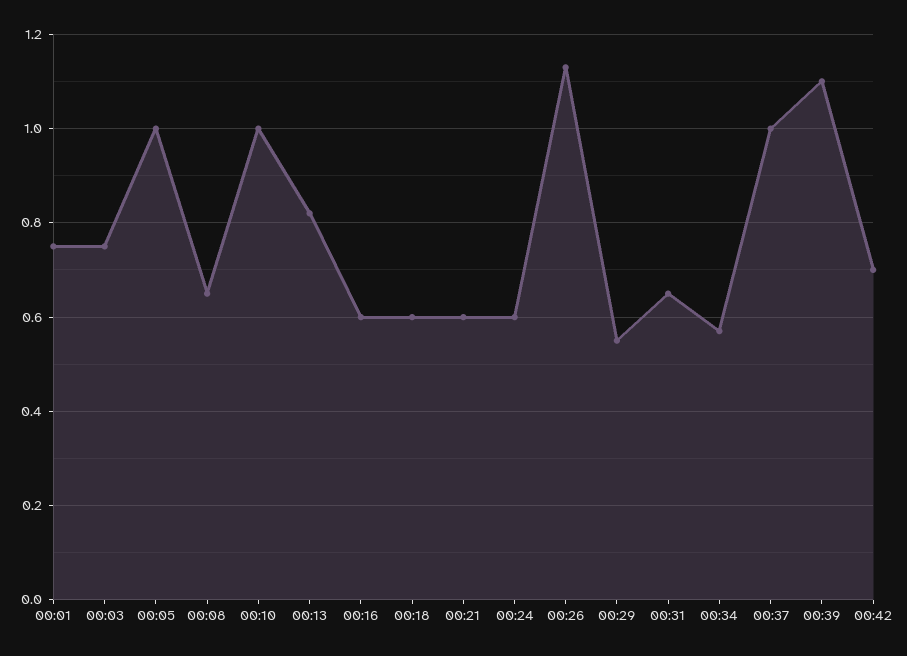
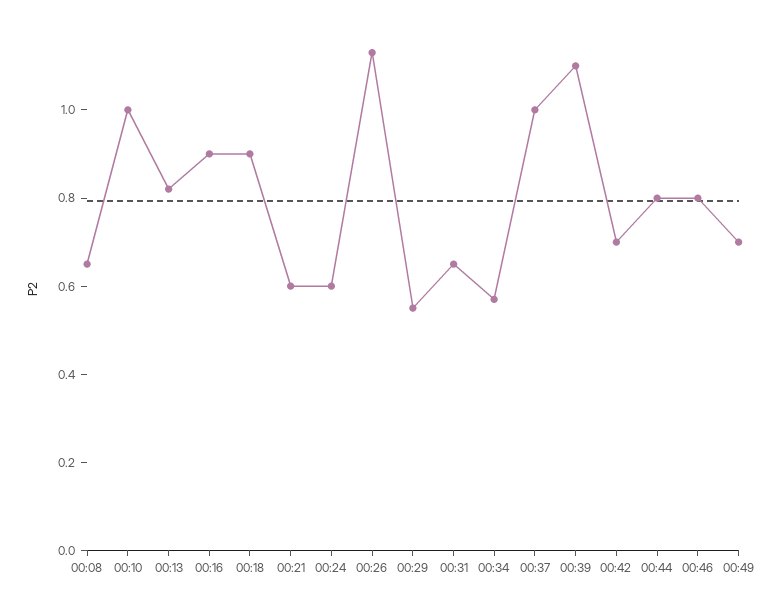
00:01: 0.75 -> none
00:03: 0.75 -> none
00:05: 1 -> none
00:16: 0.6 -> 0.9
00:18: 0.6 -> 0.9
00:44: none -> 0.8
00:46: none -> 0.8
00:49: none -> 0.7

